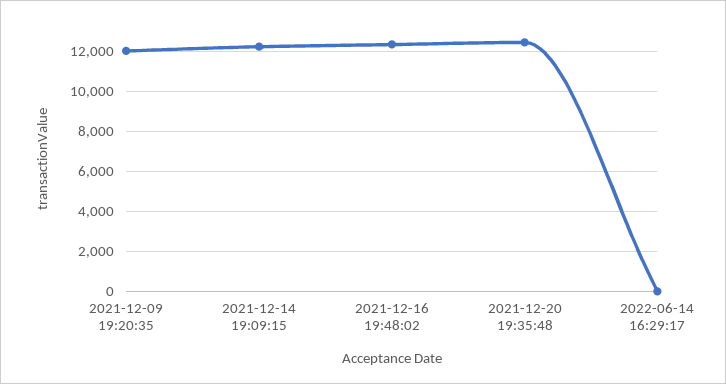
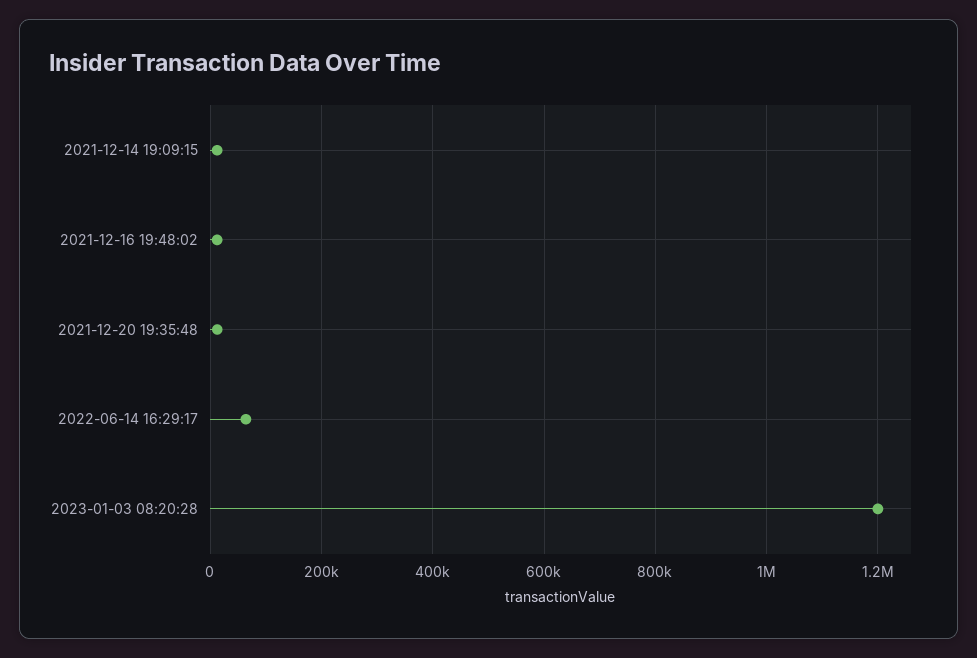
2021-12-09 19:20:35: 12000 -> none
2022-06-14 16:29:17: 0 -> 60000
2023-01-03 08:20:28: none -> 1200000

